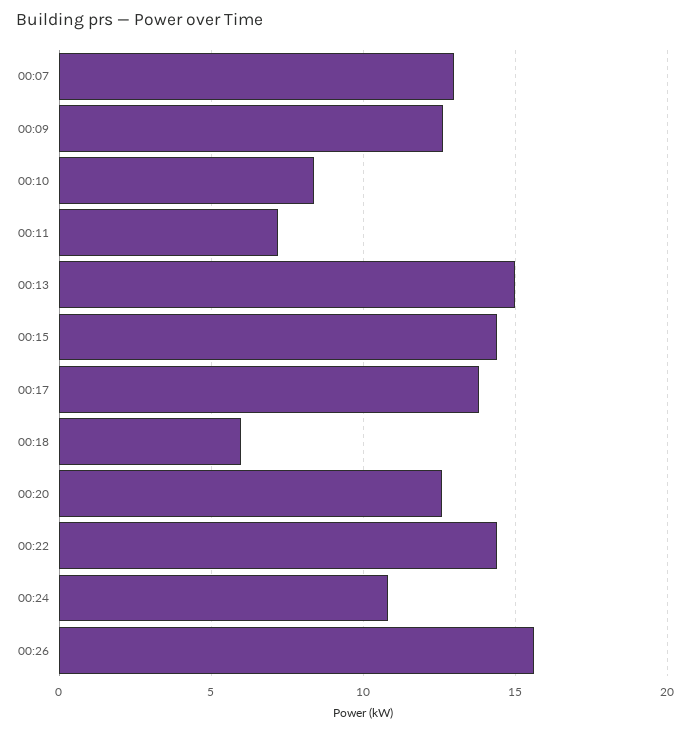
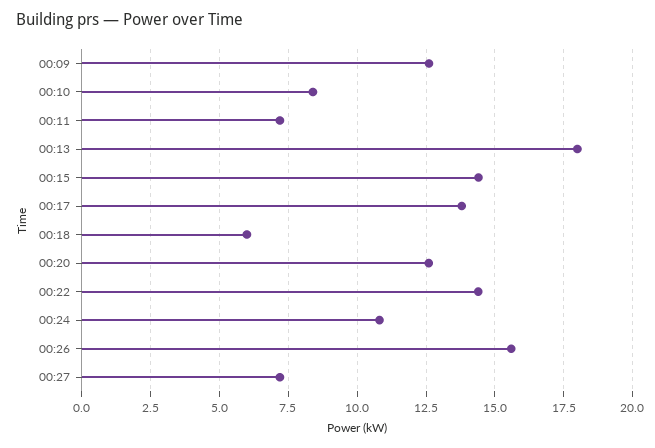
00:07: 13 -> none
00:13: 15 -> 18
00:27: none -> 7.25

